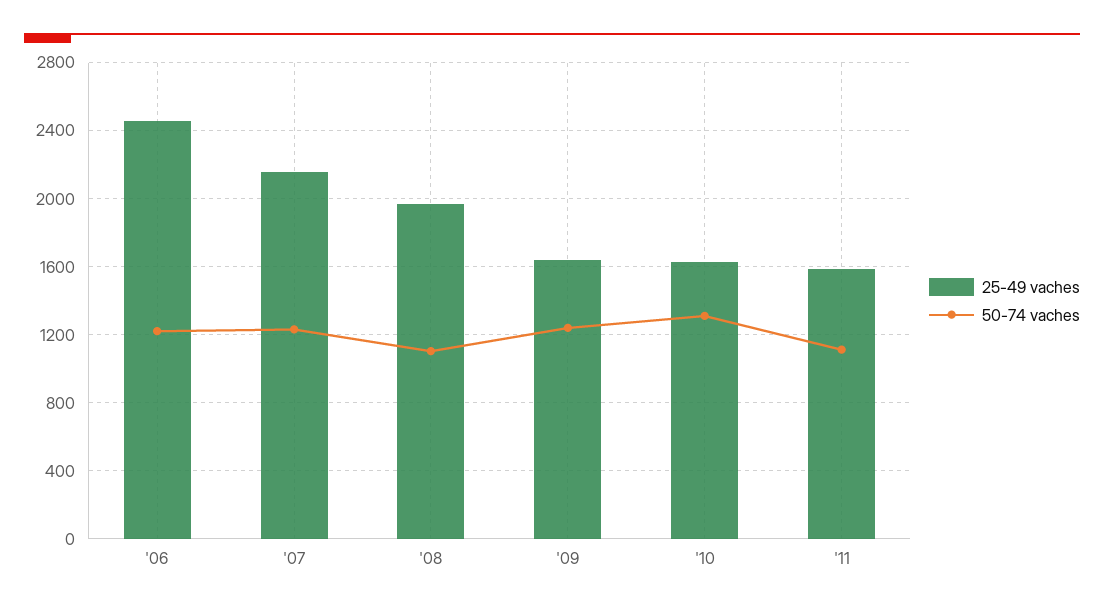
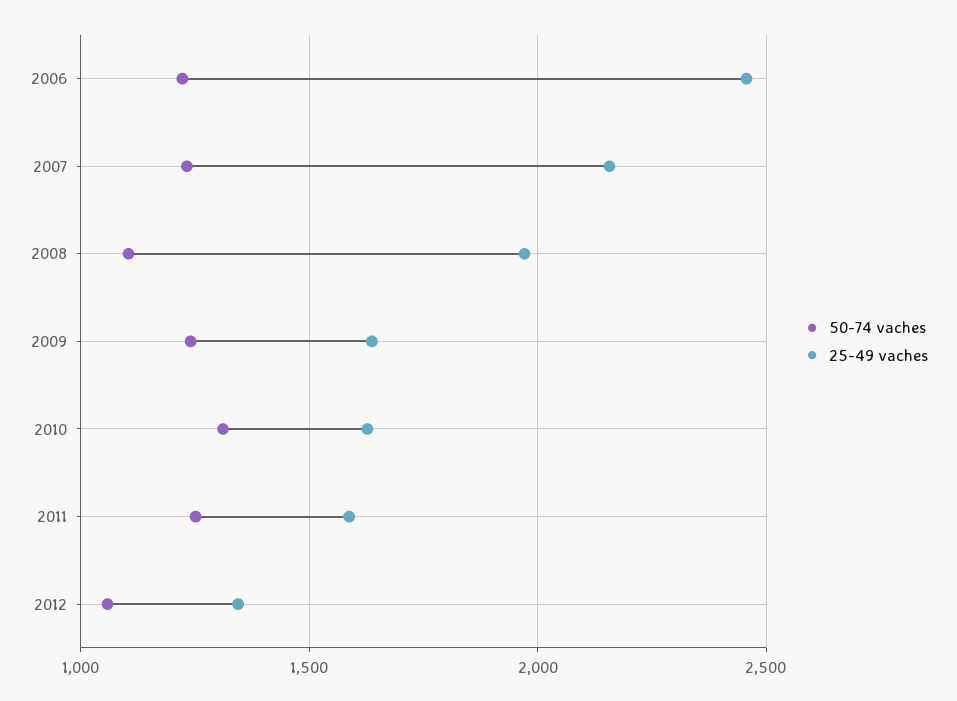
50-74 vaches, '11: 1100 -> 1250
50-74 vaches, 2012: none -> 1050
25-49 vaches, 2012: none -> 1350

